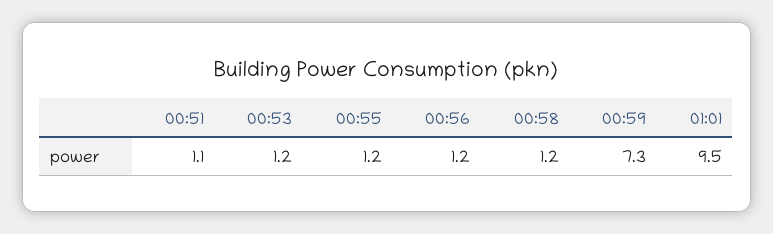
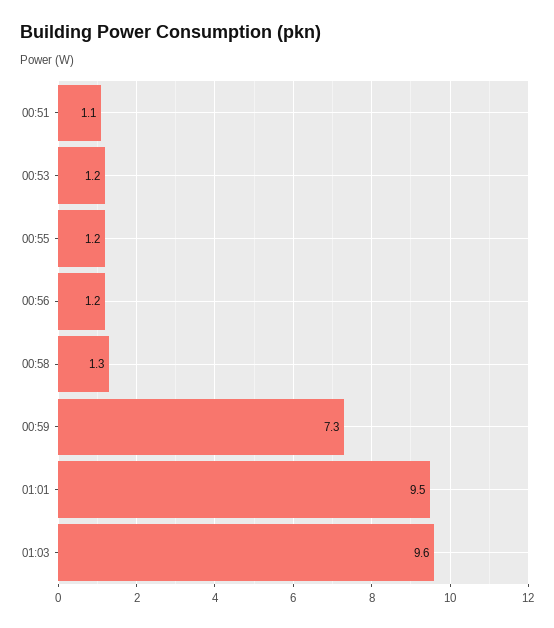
00:58: 1.2 -> 1.3
01:03: none -> 9.6

